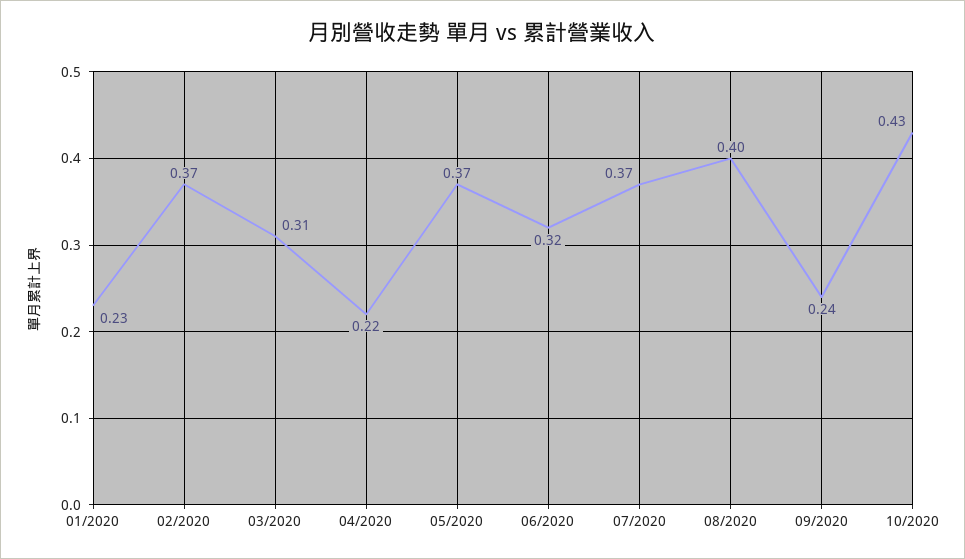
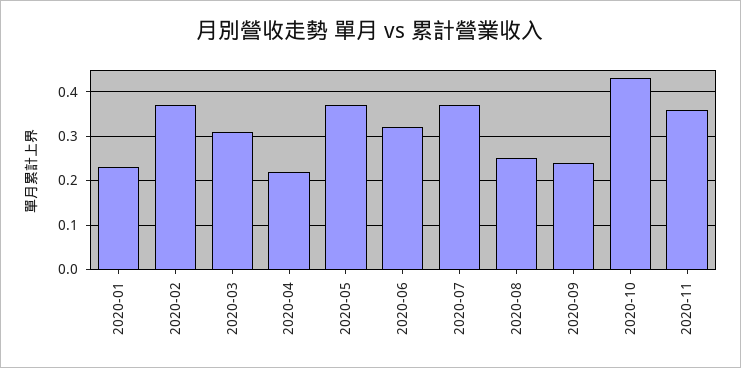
08/2020: 0.4 -> 0.25
2020-11: none -> 0.35

